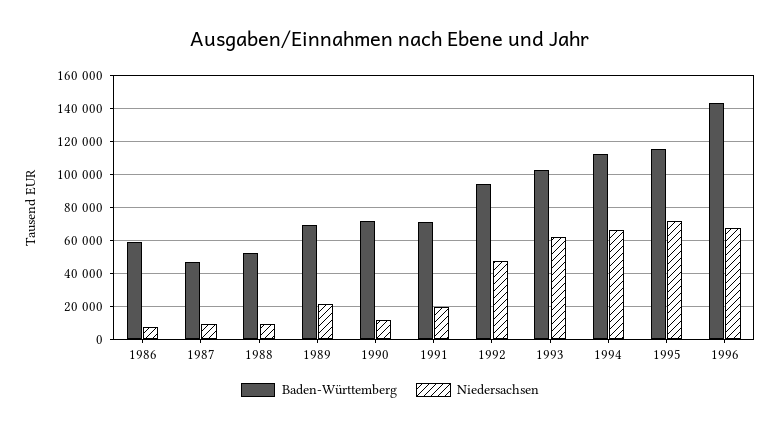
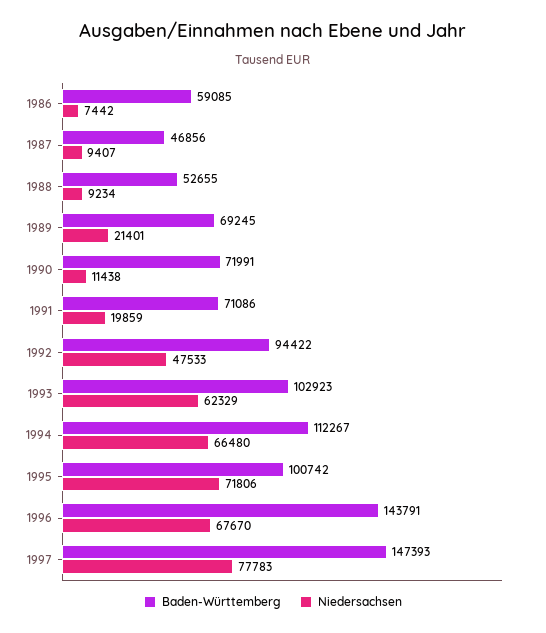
Baden-Württemberg, 1995: 115000 -> 100742
Baden-Württemberg, 1997: none -> 147393
Niedersachsen, 1997: none -> 77783

